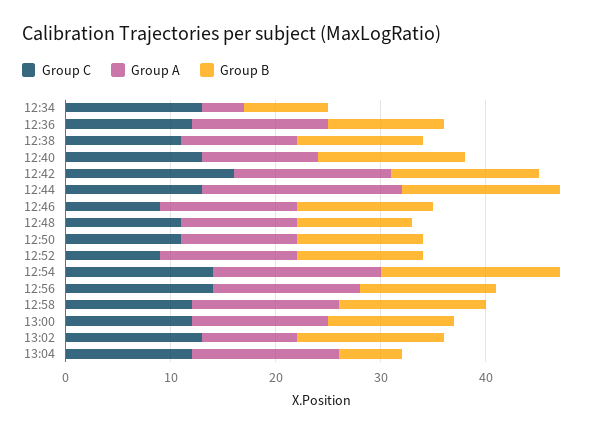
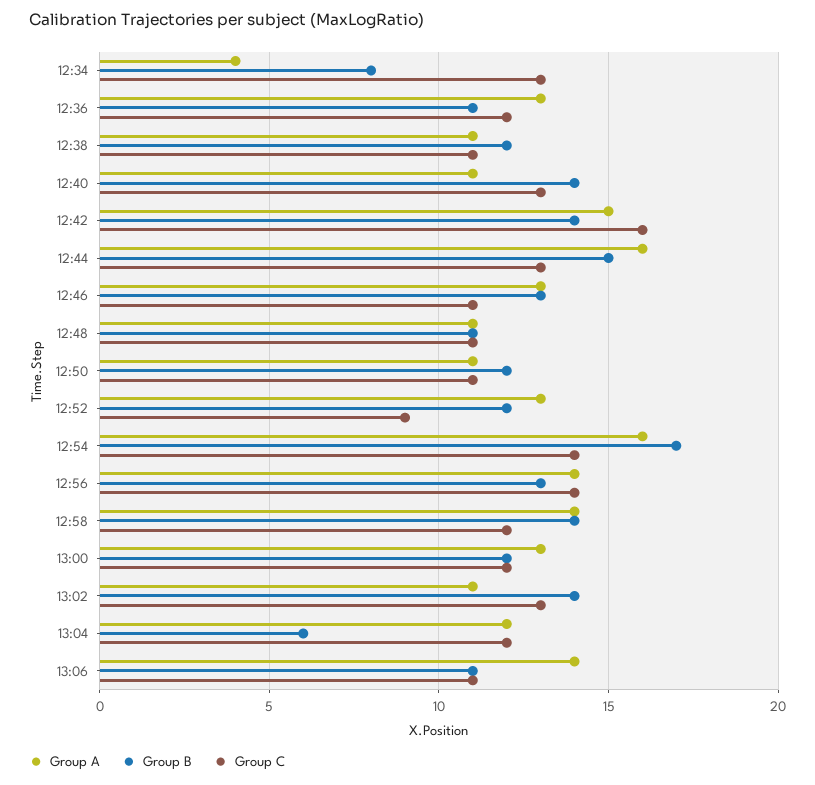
Group A, 12:44: 19 -> 16
Group C, 12:46: 9 -> 11
Group A, 13:02: 9 -> 11
Group A, 13:04: 14 -> 12
Group A, 13:06: none -> 14
Group B, 13:06: none -> 11
Group C, 13:06: none -> 11

